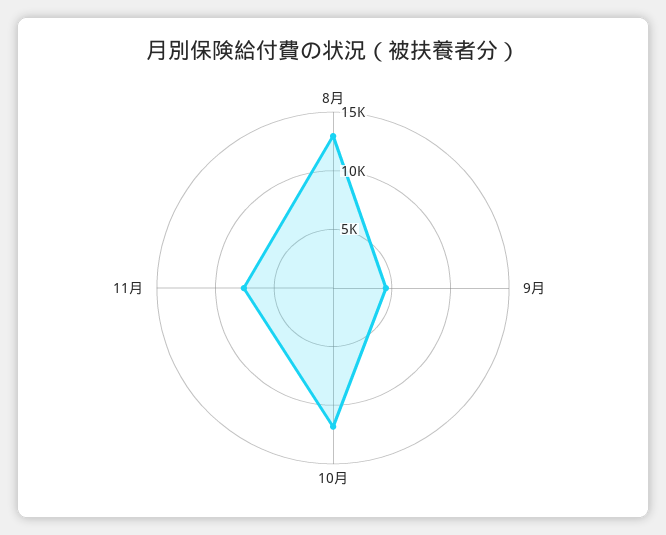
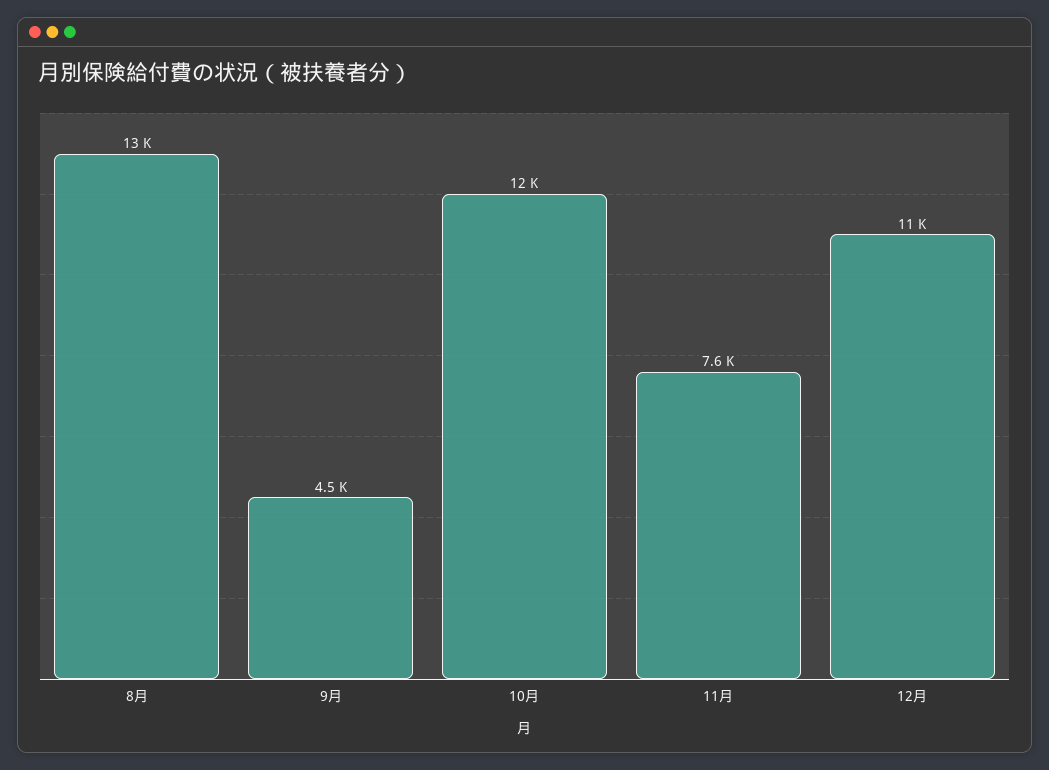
12月: none -> 11000

